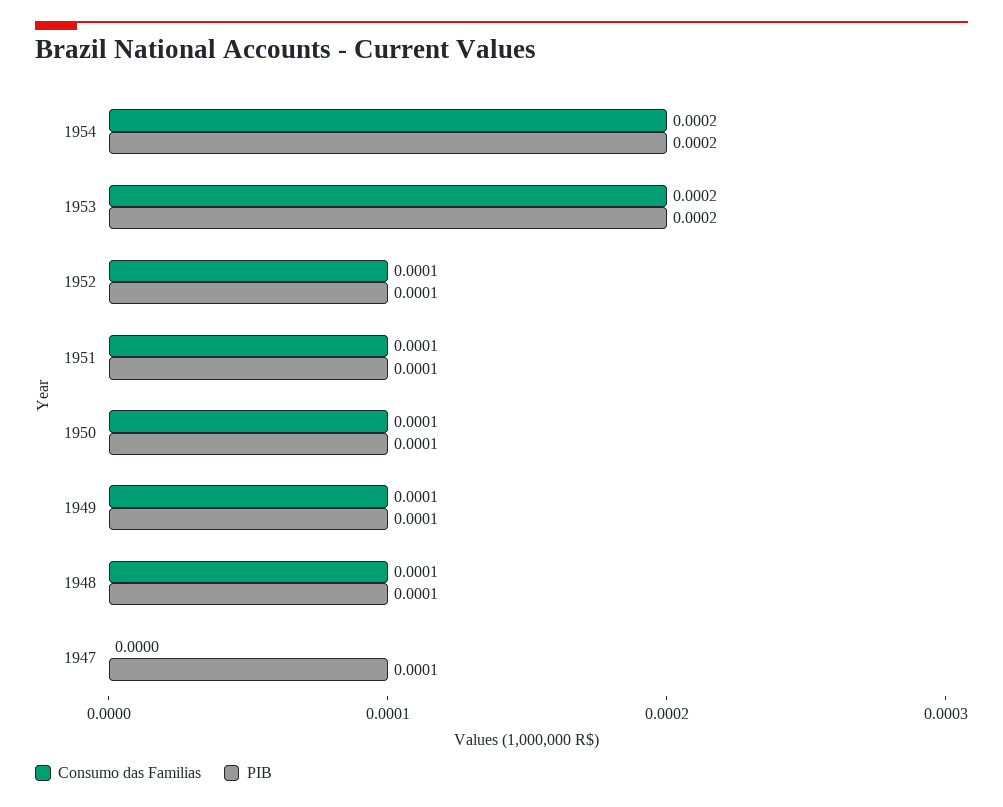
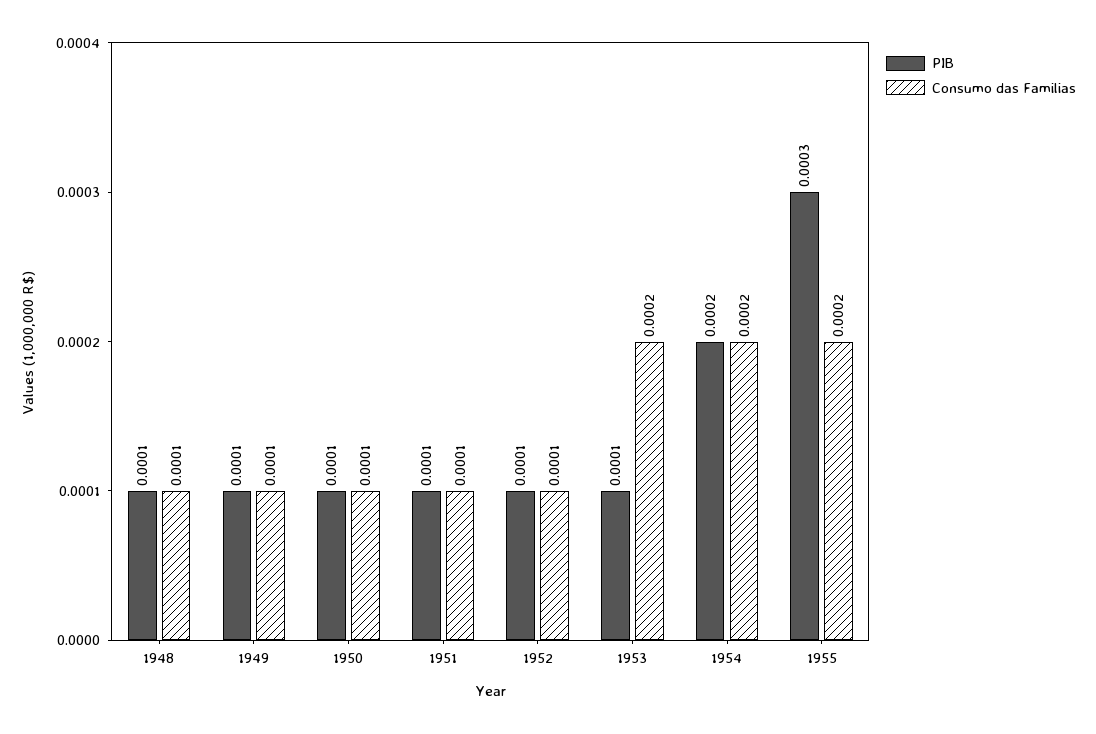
PIB, 1953: 0.0002 -> 0.0001
Consumo das Familias, 1947: 0 -> none
PIB, 1947: 0.0001 -> none
PIB, 1955: none -> 0.0003
Consumo das Familias, 1955: none -> 0.0002

